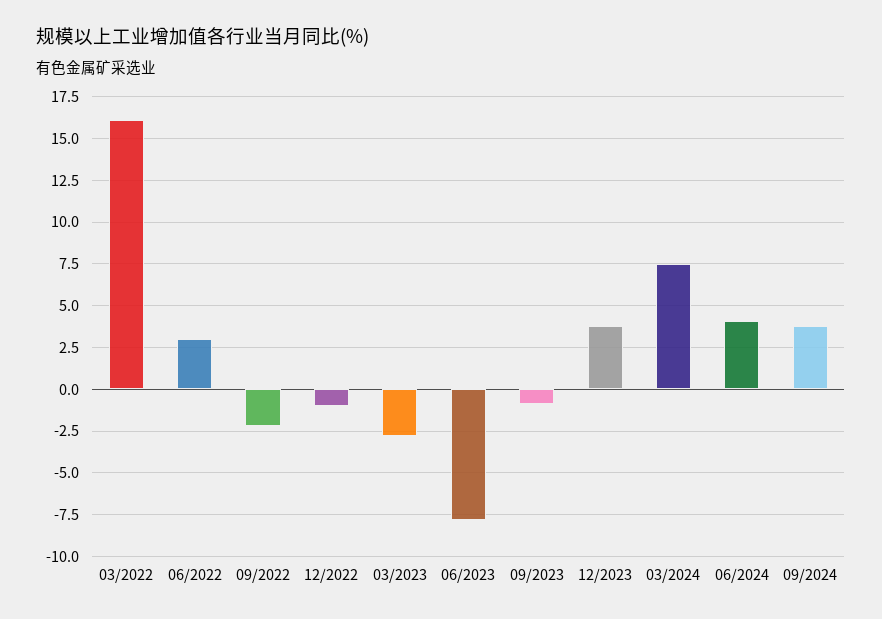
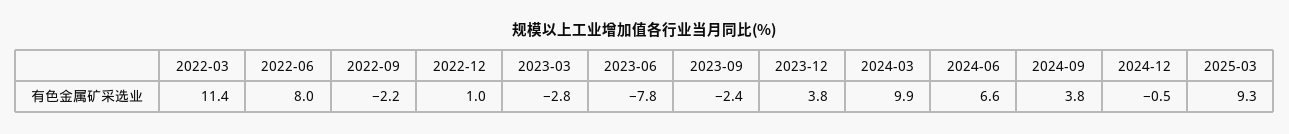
03/2022: 16 -> 11.4
06/2022: 3 -> 8
12/2022: -1 -> 1
09/2023: -1 -> -2.4
03/2024: 7.5 -> 9.9
06/2024: 4 -> 6.6
2024-12: none -> -0.5
2025-03: none -> 9.3

